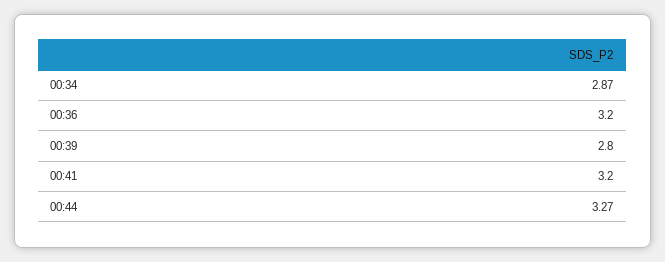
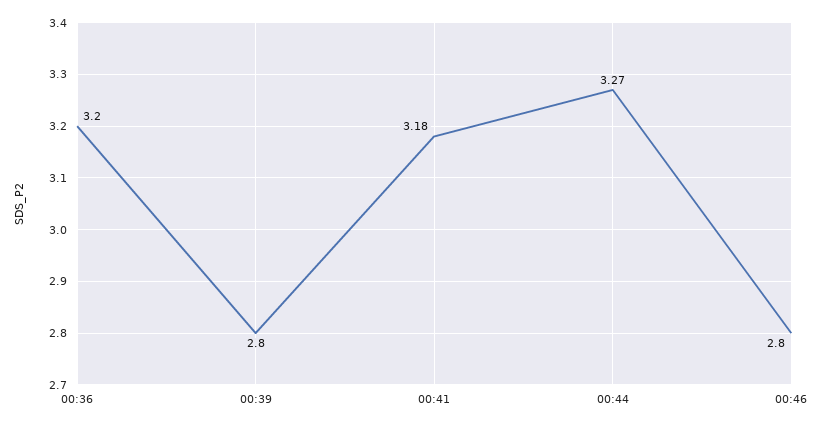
00:34: 2.87 -> none
00:41: 3.2 -> 3.18
00:46: none -> 2.8

